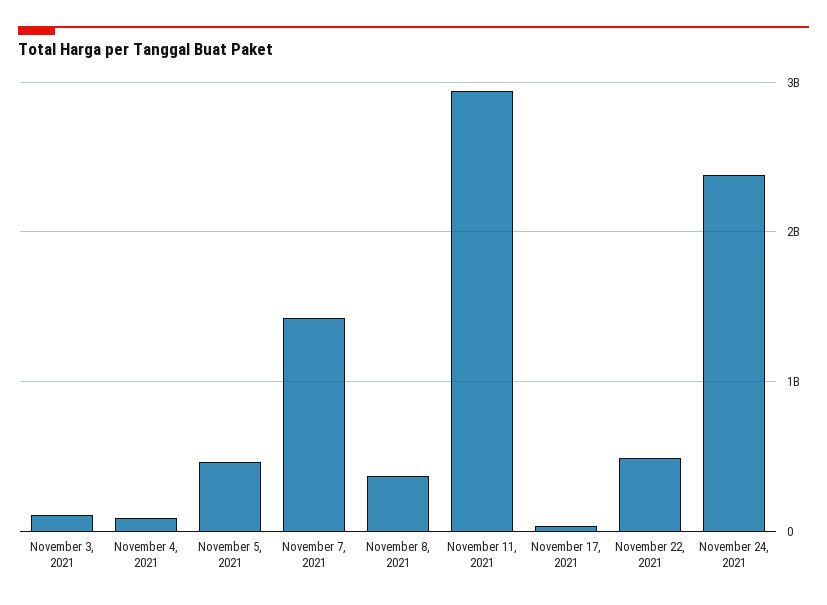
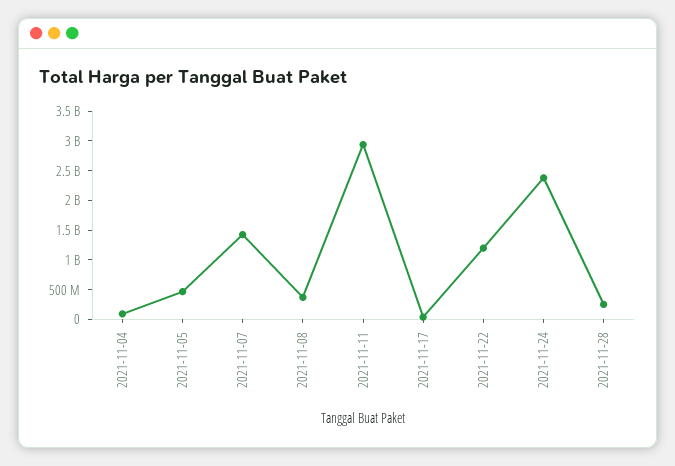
November 3, 2021: 100000000 -> none
November 22, 2021: 500000000 -> 1250000000
2021-11-28: none -> 250000000

